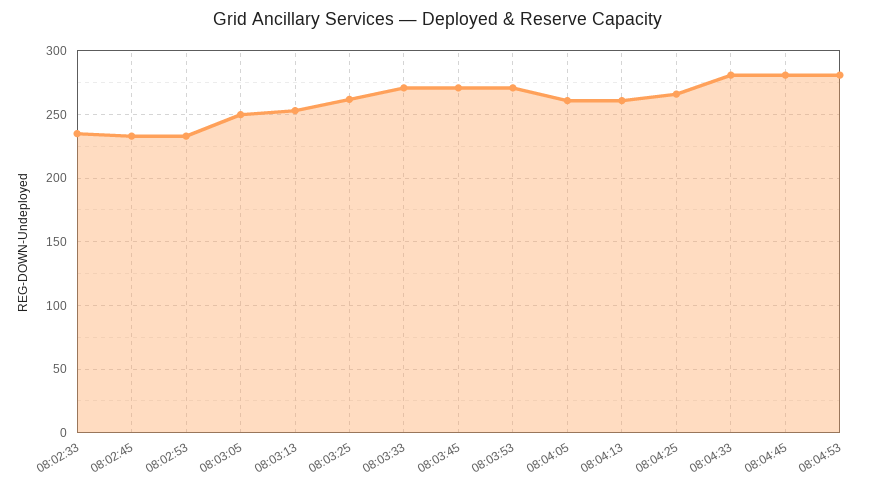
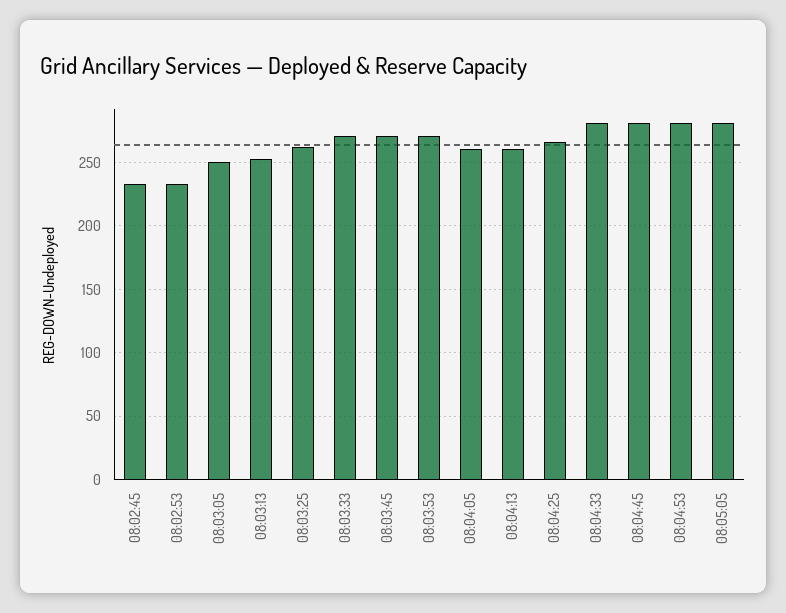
08:02:33: 235 -> none
08:05:05: none -> 280

